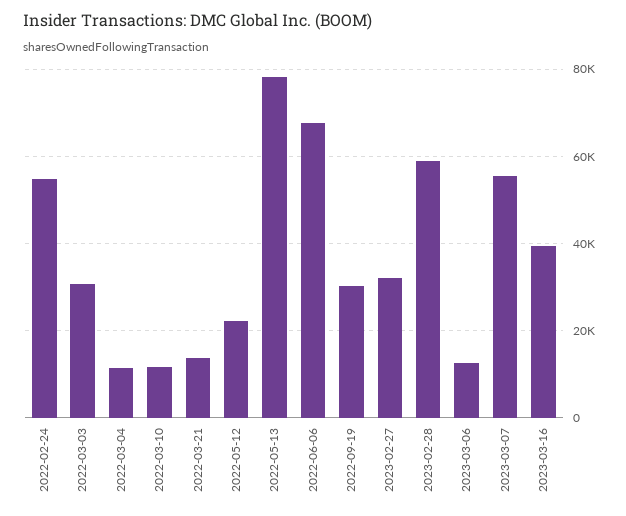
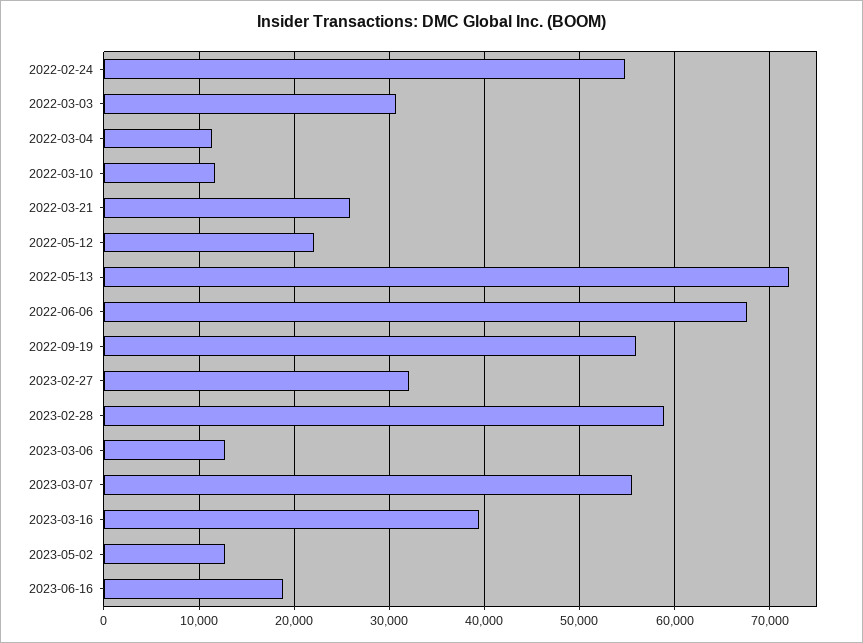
2022-03-21: 14000 -> 26000
2022-05-13: 78000 -> 72000
2022-09-19: 30000 -> 56000
2023-05-02: none -> 13000
2023-06-16: none -> 19000

